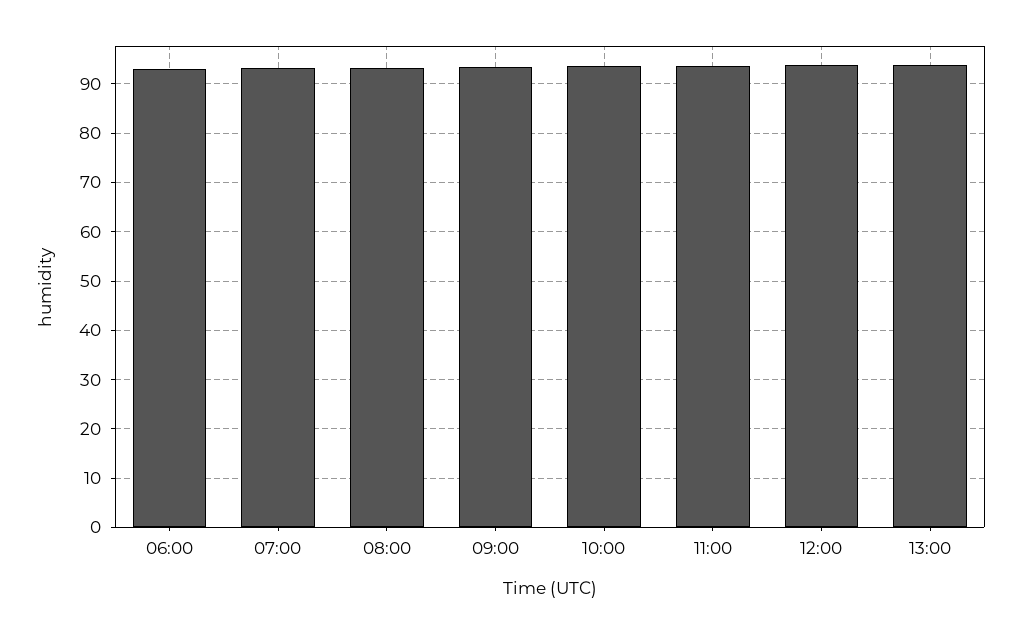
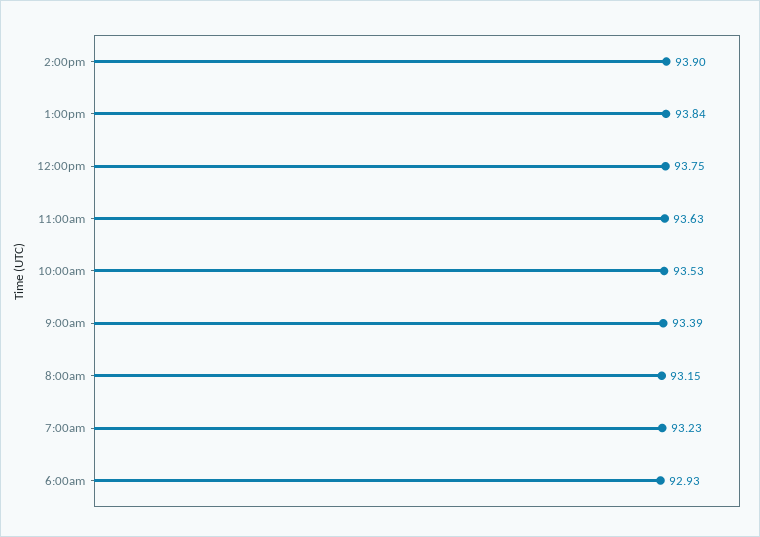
2:00pm: none -> 93.9

